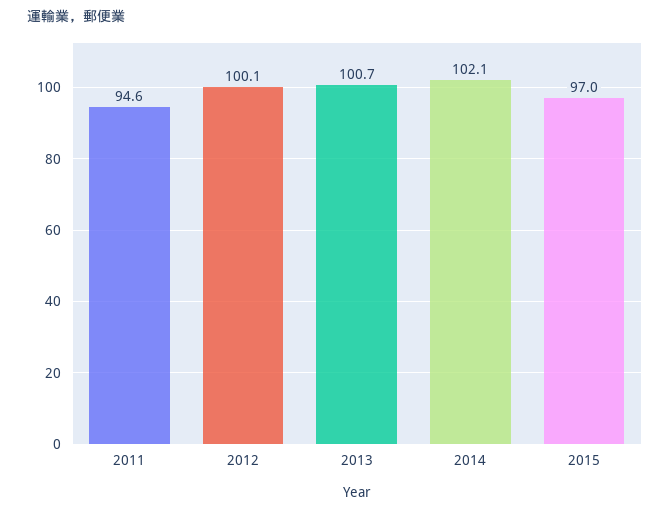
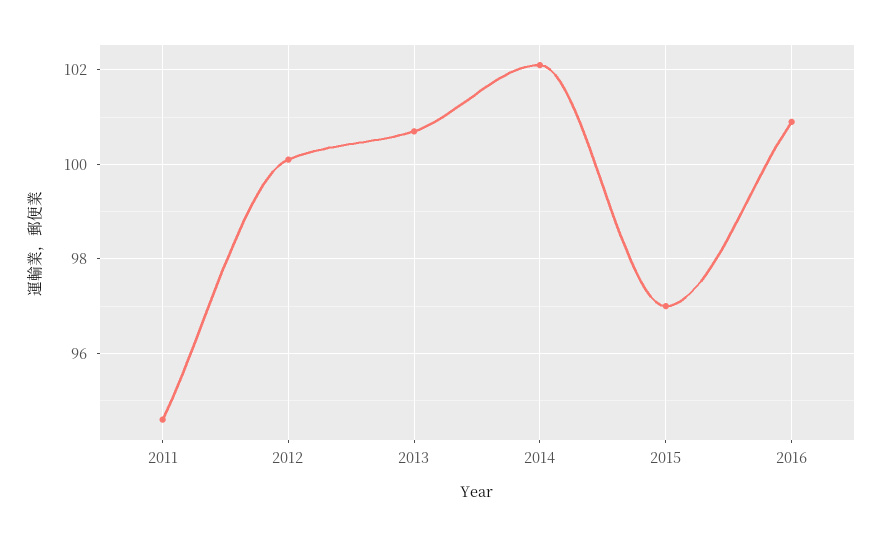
2016: none -> 101

